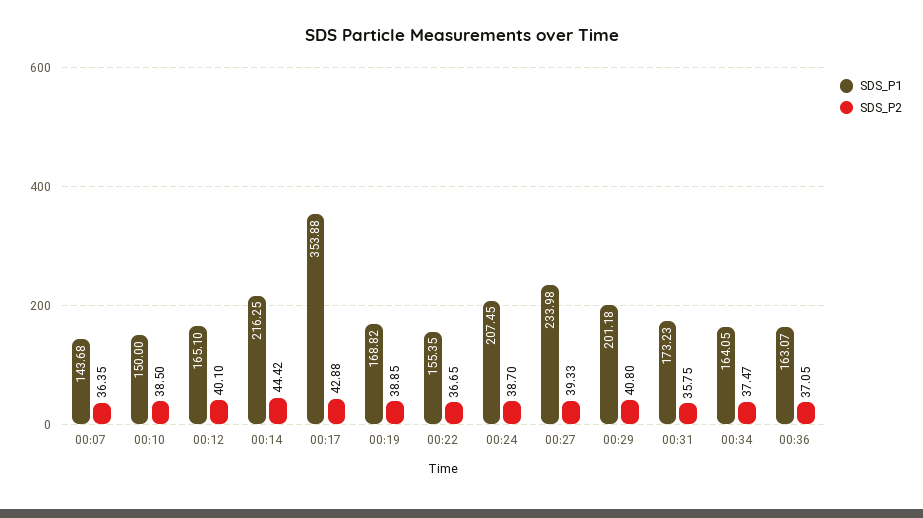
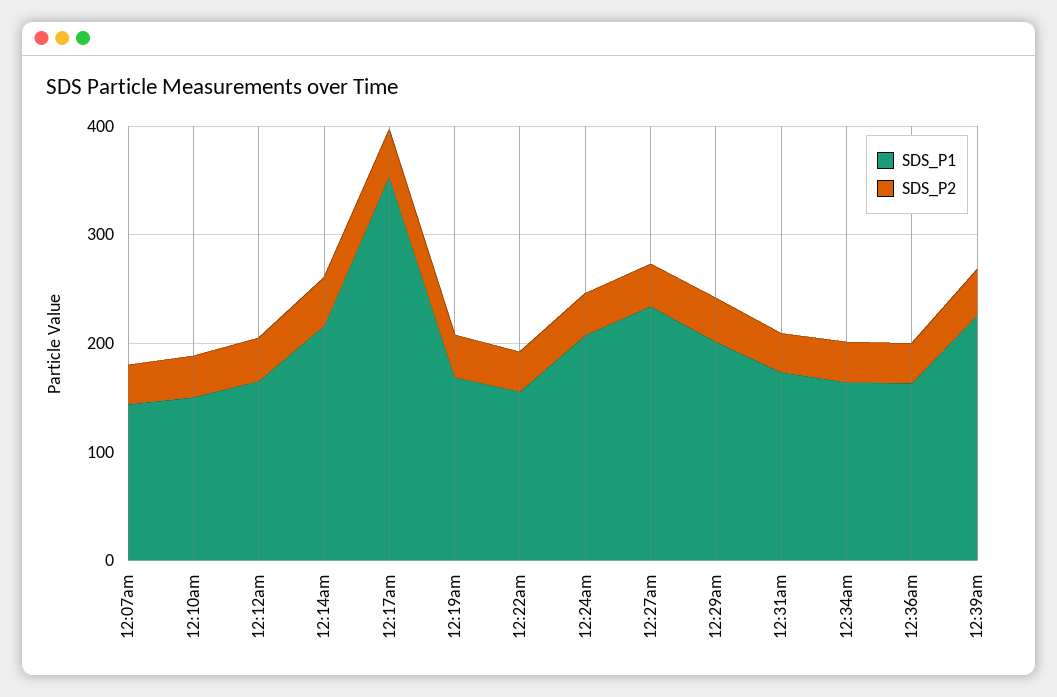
SDS_P1, 12:39am: none -> 220
SDS_P2, 12:39am: none -> 40

